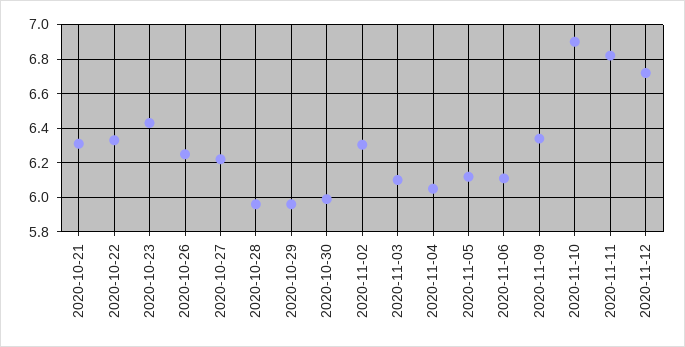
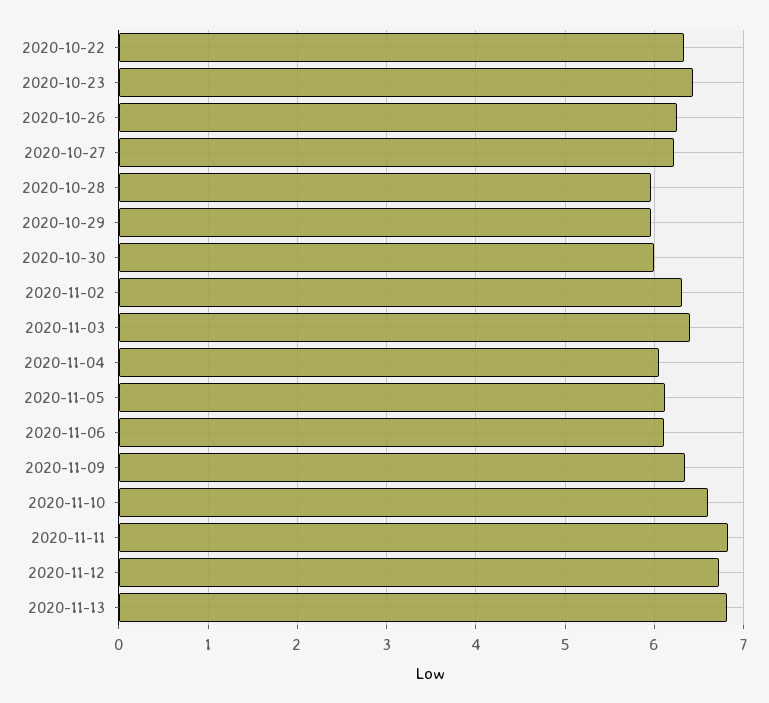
2020-10-21: 6.3 -> none
2020-11-03: 6.1 -> 6.4
2020-11-10: 6.9 -> 6.6
2020-11-13: none -> 6.8

